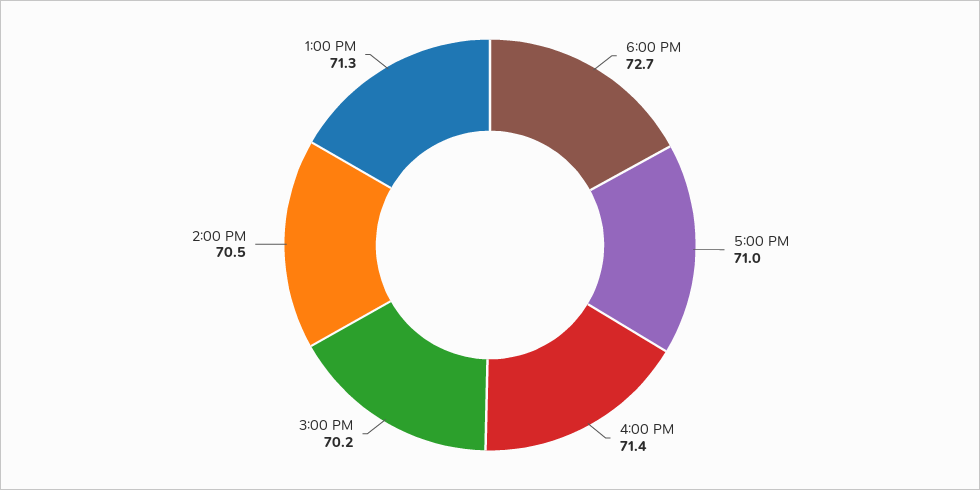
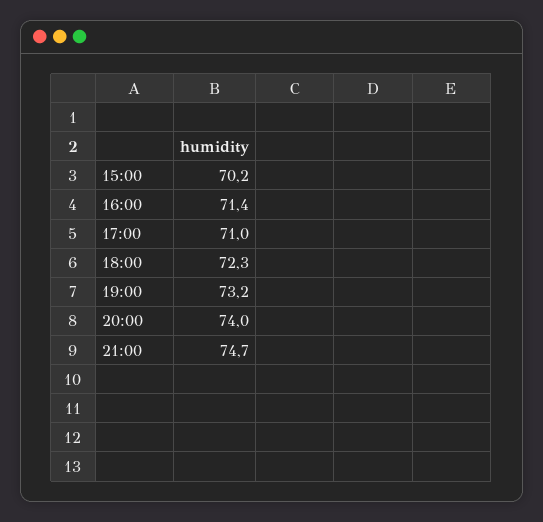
6:00 PM: 72.7 -> 72.3
2:00 PM: 70.5 -> none
1:00 PM: 71.3 -> none
19:00: none -> 73.2
20:00: none -> 74
21:00: none -> 74.7

